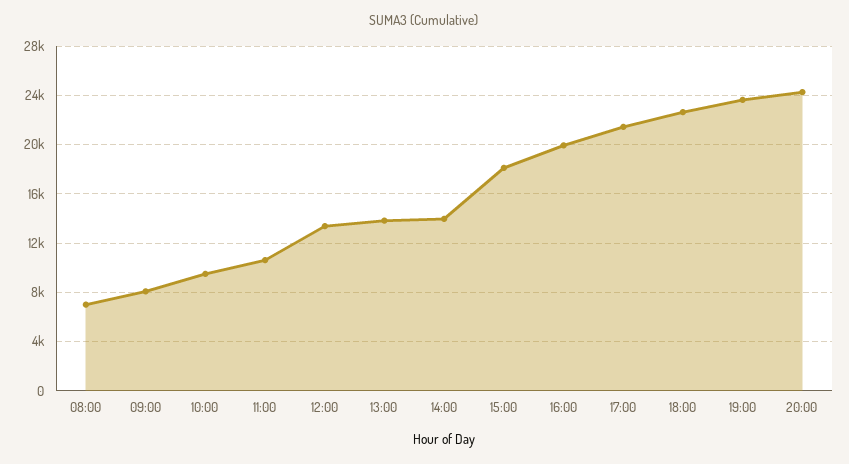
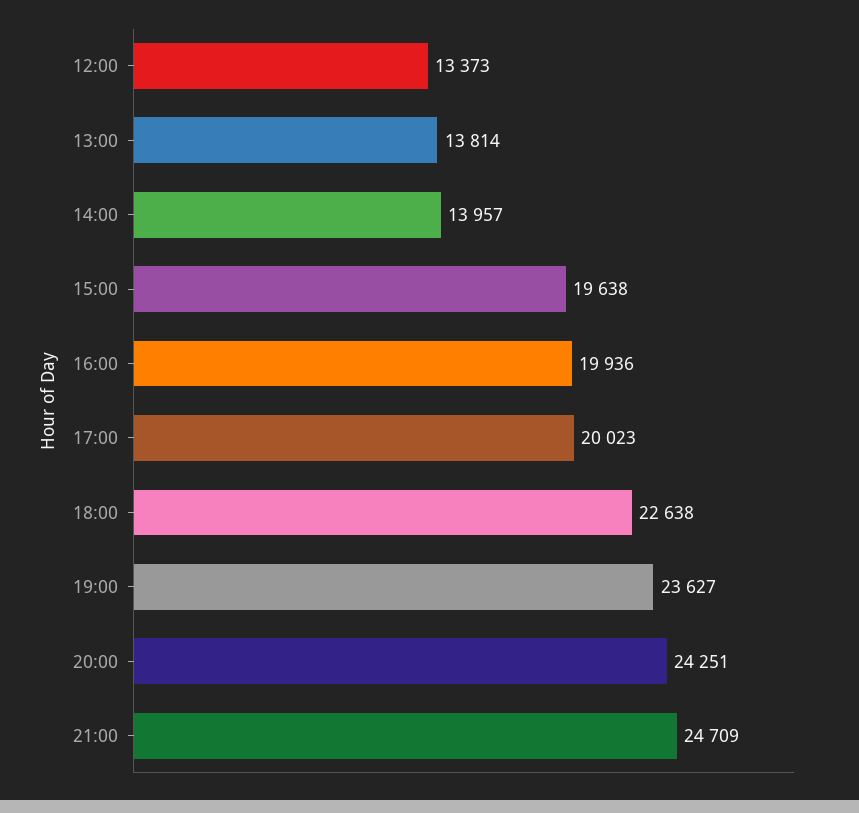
08:00: 7000 -> none
09:00: 8000 -> none
10:00: 9500 -> none
11:00: 10500 -> none
15:00: 18000 -> 19638
17:00: 21500 -> 20023
21:00: none -> 24709

